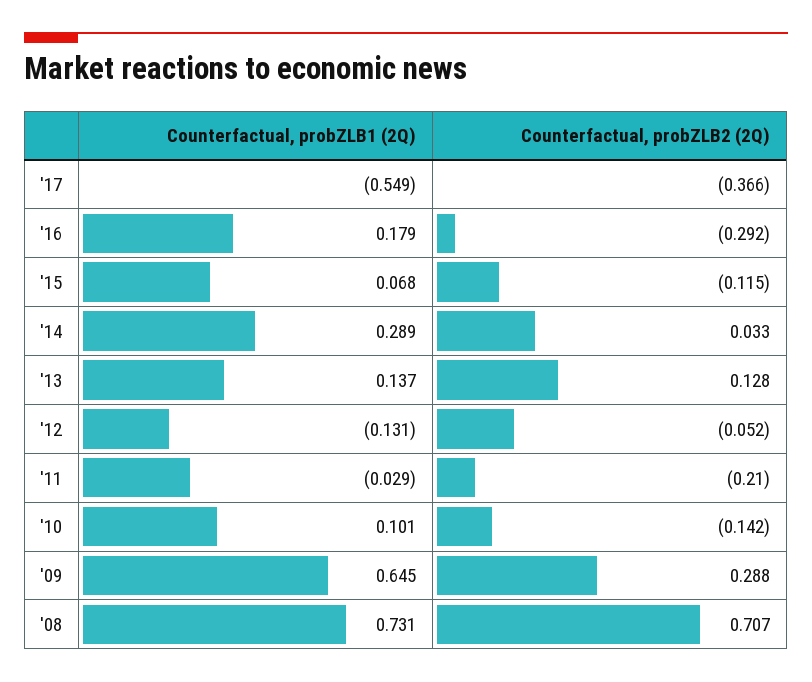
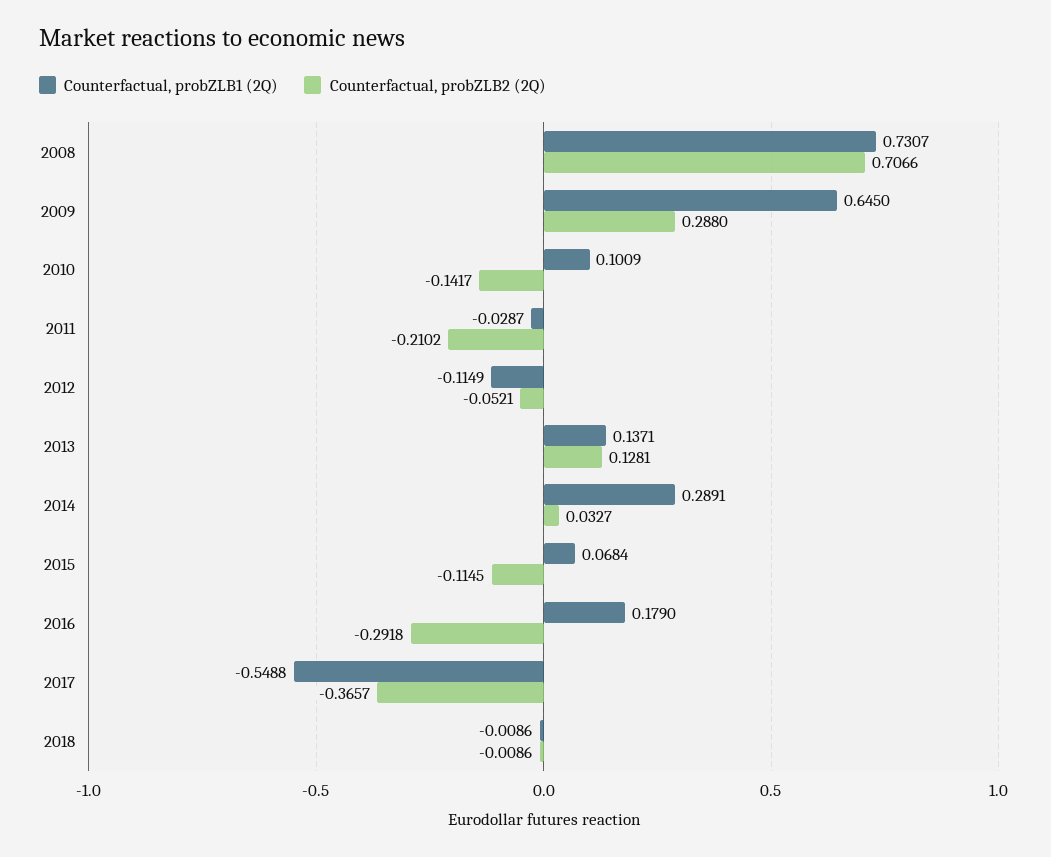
Counterfactual, probZLB1 (2Q), '12: -0.131 -> -0.1149
Counterfactual, probZLB1 (2Q), 2018: none -> -0.0086
Counterfactual, probZLB2 (2Q), 2018: none -> -0.0086

